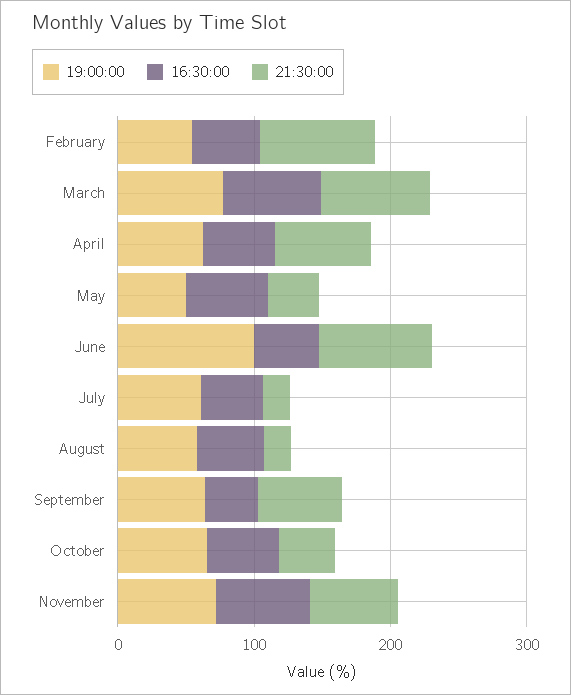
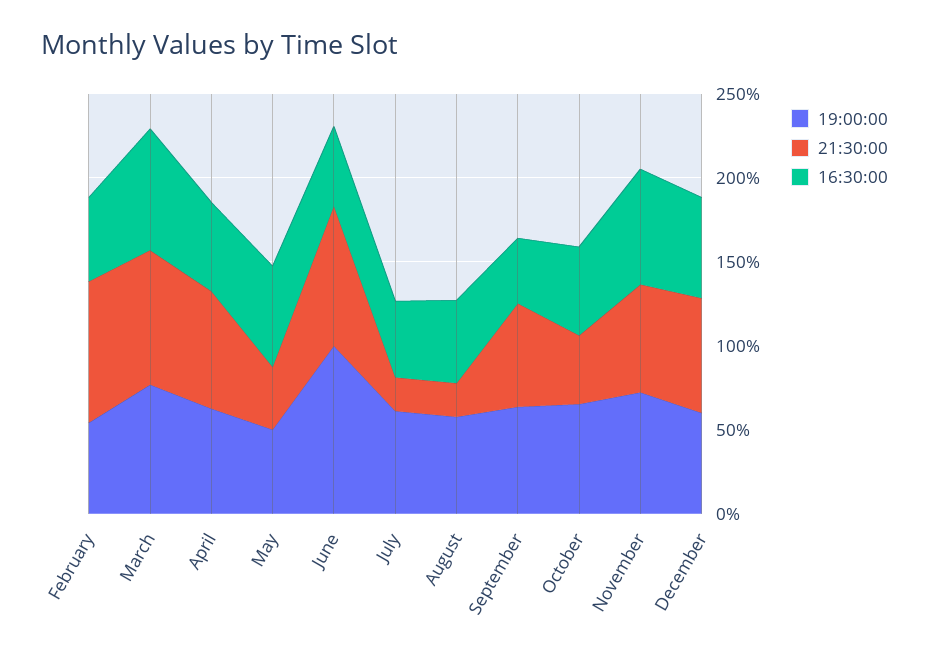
19:00:00, December: none -> 60
21:30:00, December: none -> 70
16:30:00, December: none -> 60

